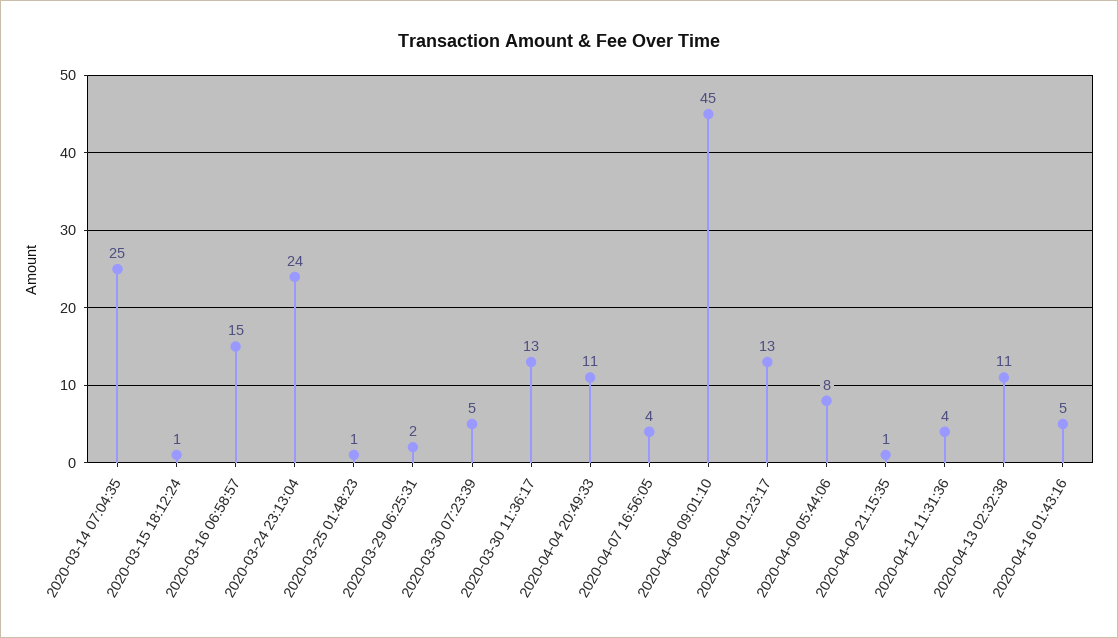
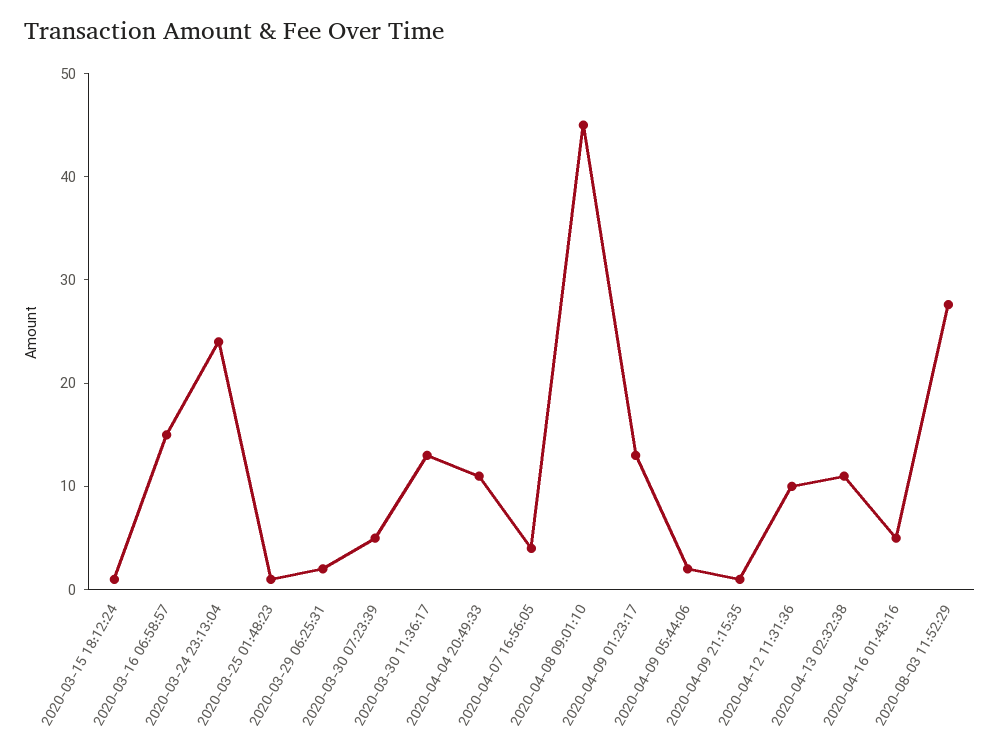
2020-03-14 07:04:35: 25 -> none
2020-04-09 05:44:06: 8 -> 2
2020-04-12 11:31:36: 4 -> 10
2020-08-03 11:52:29: none -> 28

